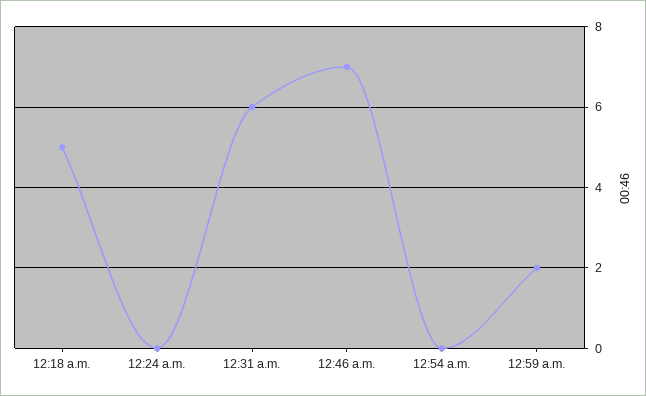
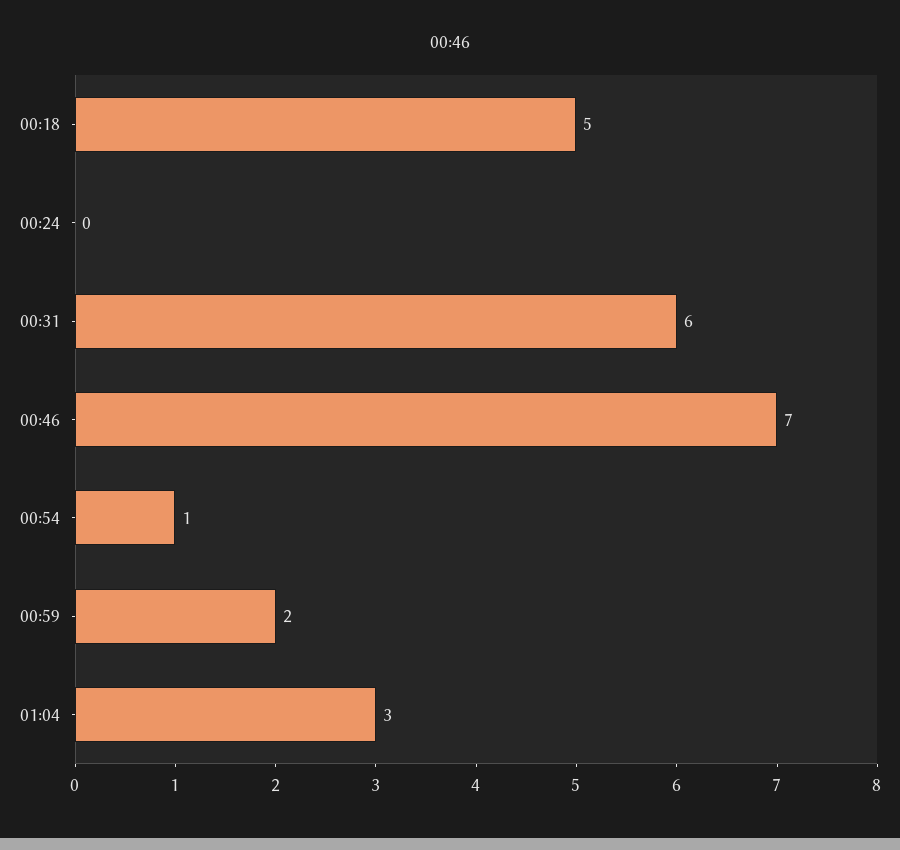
12:54 a.m.: 0 -> 1
01:04: none -> 3

